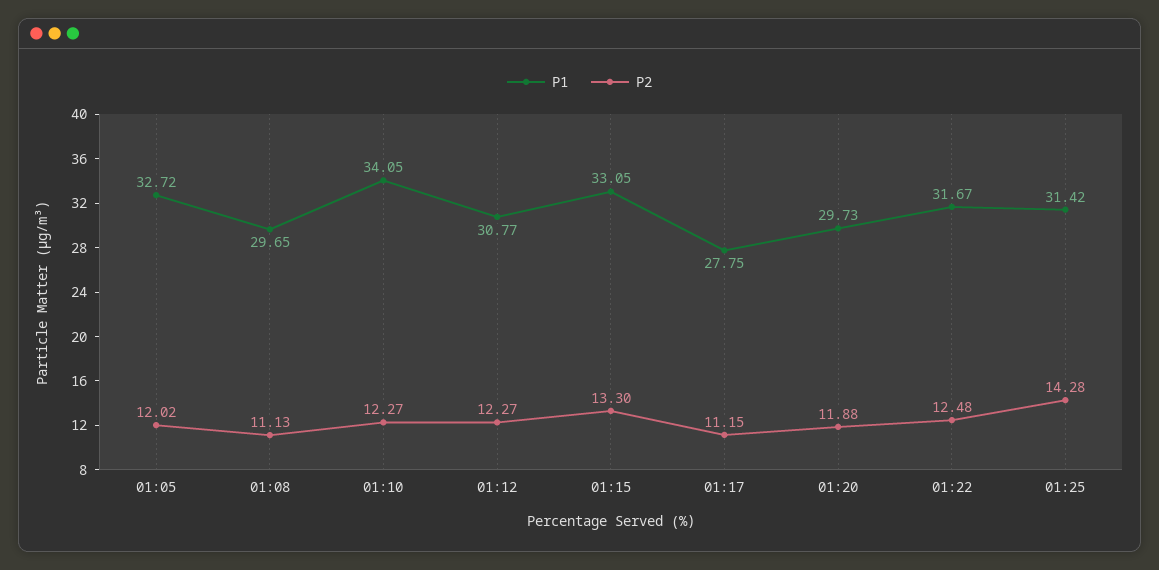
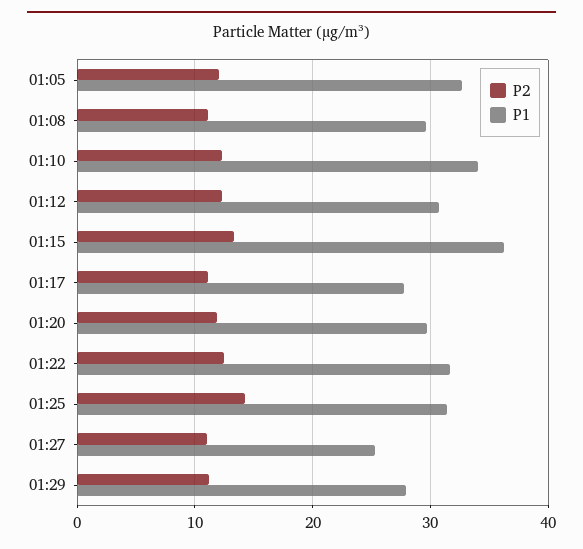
P1, 01:15: 33.05 -> 36
P2, 01:27: none -> 11
P1, 01:27: none -> 25
P2, 01:29: none -> 11
P1, 01:29: none -> 28

